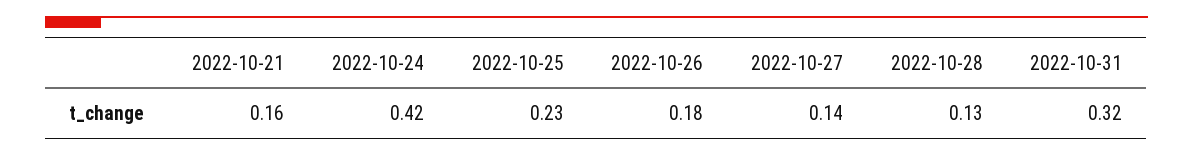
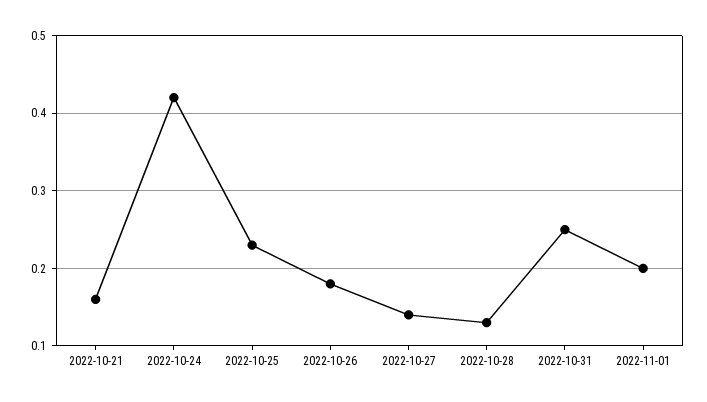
2022-10-31: 0.32 -> 0.25
2022-11-01: none -> 0.2

